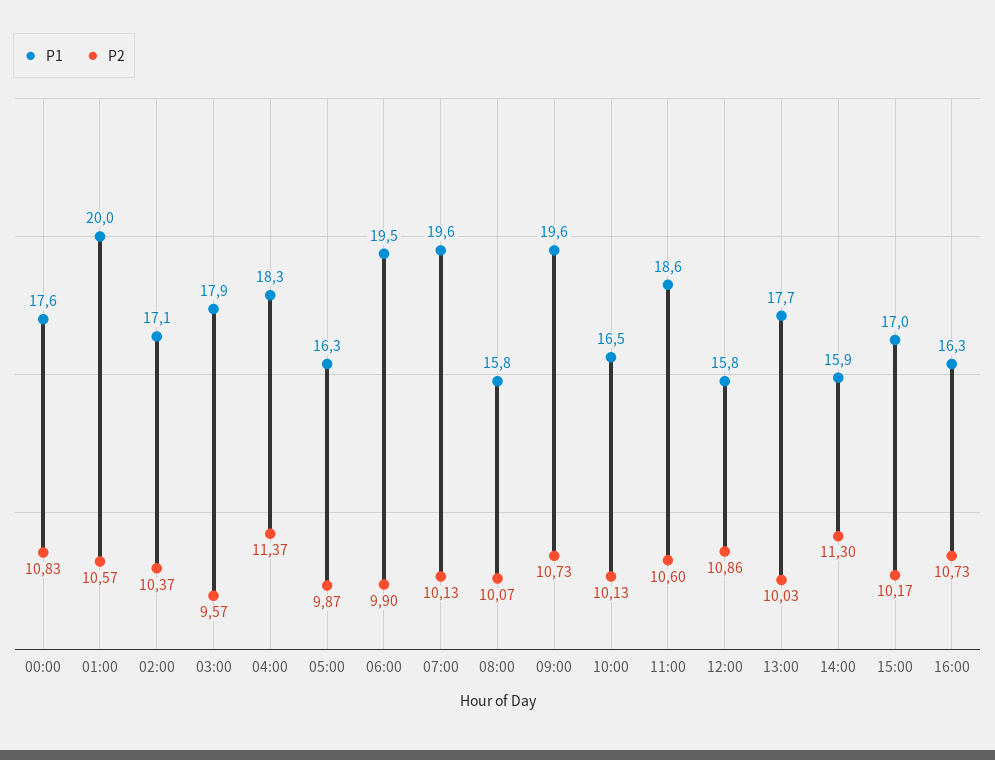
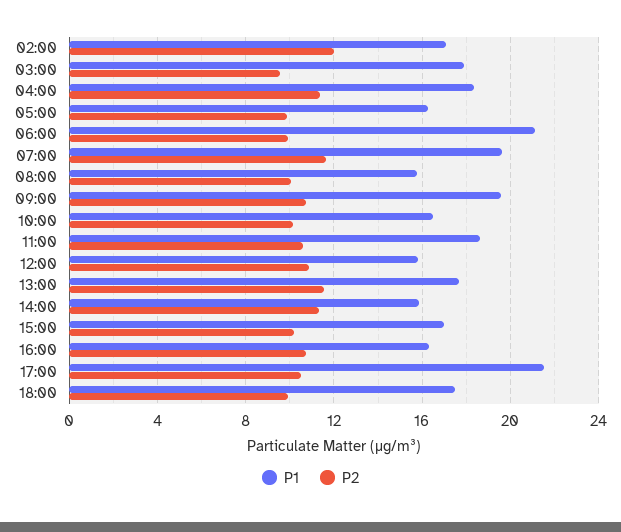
P1, 00:00: 17.6 -> none
P2, 00:00: 10.83 -> none
P1, 01:00: 20 -> none
P2, 01:00: 10.57 -> none
P2, 02:00: 10.37 -> 12
P1, 06:00: 19.5 -> 21
P2, 07:00: 10.13 -> 11.5
P2, 13:00: 10.03 -> 11.5
P1, 17:00: none -> 21.5
P2, 17:00: none -> 10.5
P1, 18:00: none -> 17.5
P2, 18:00: none -> 10

